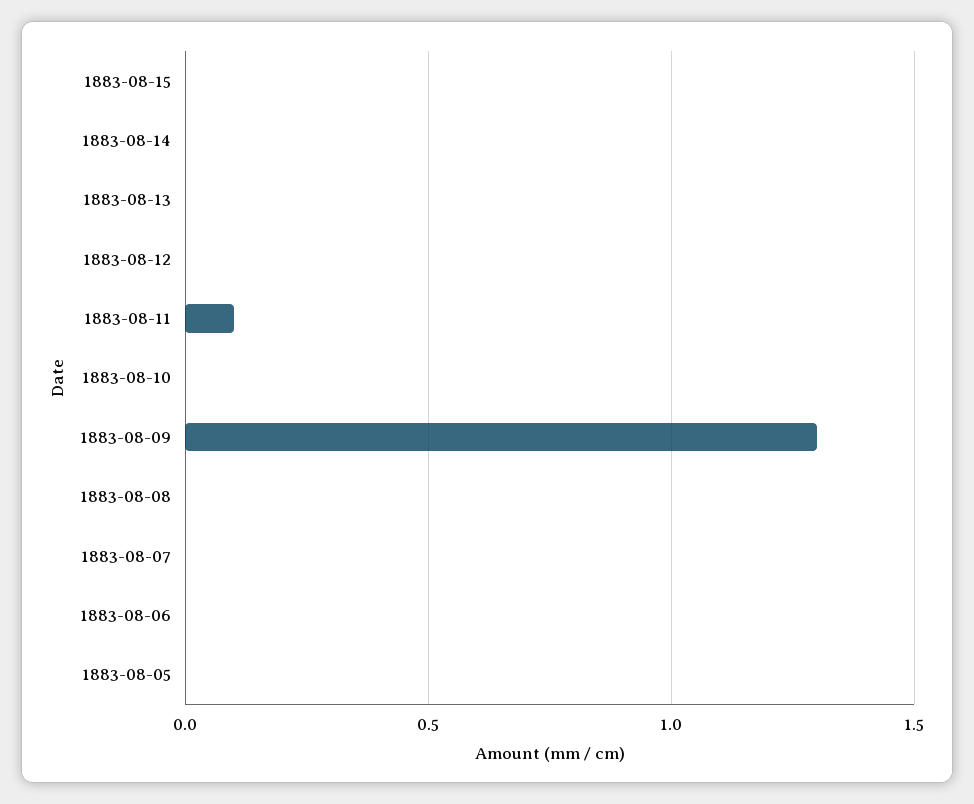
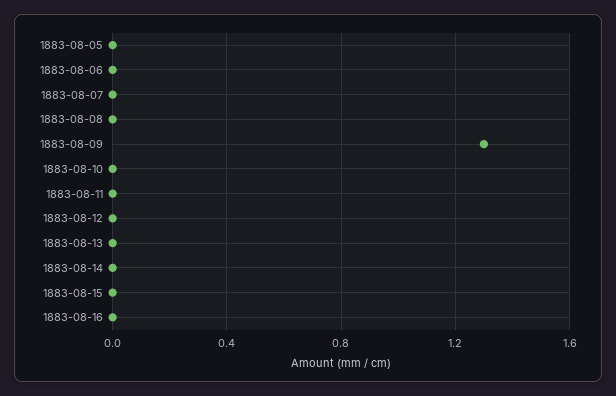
1883-08-11: 0.1 -> 0
1883-08-16: none -> 0

